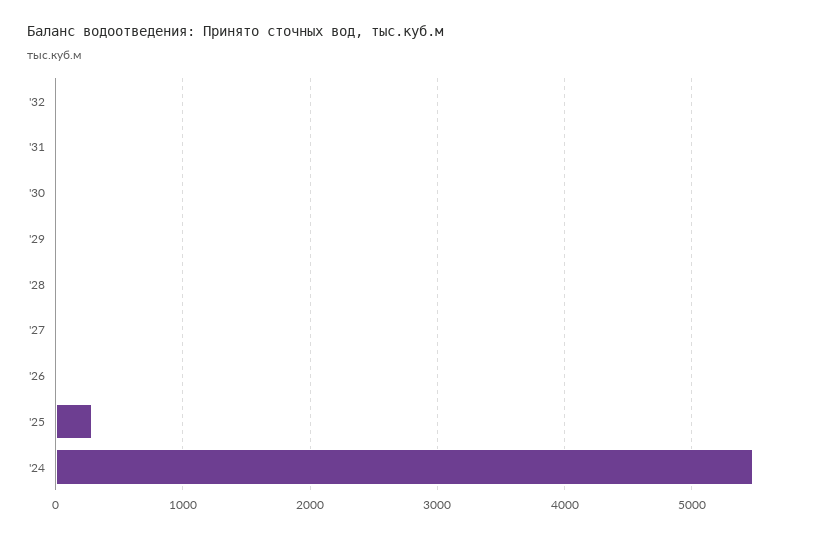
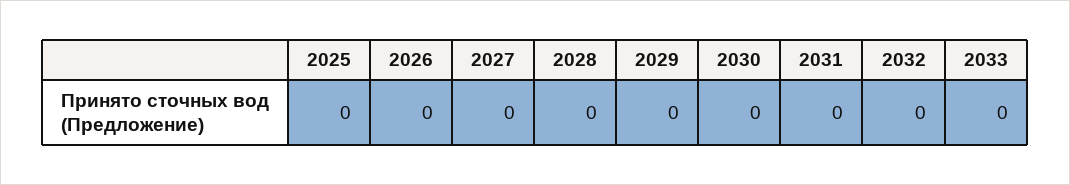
'25: 300 -> 0
'24: 5500 -> none
2033: none -> 0

